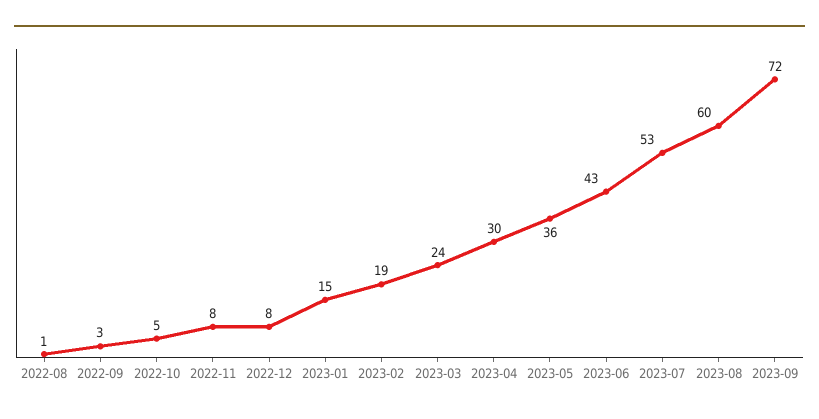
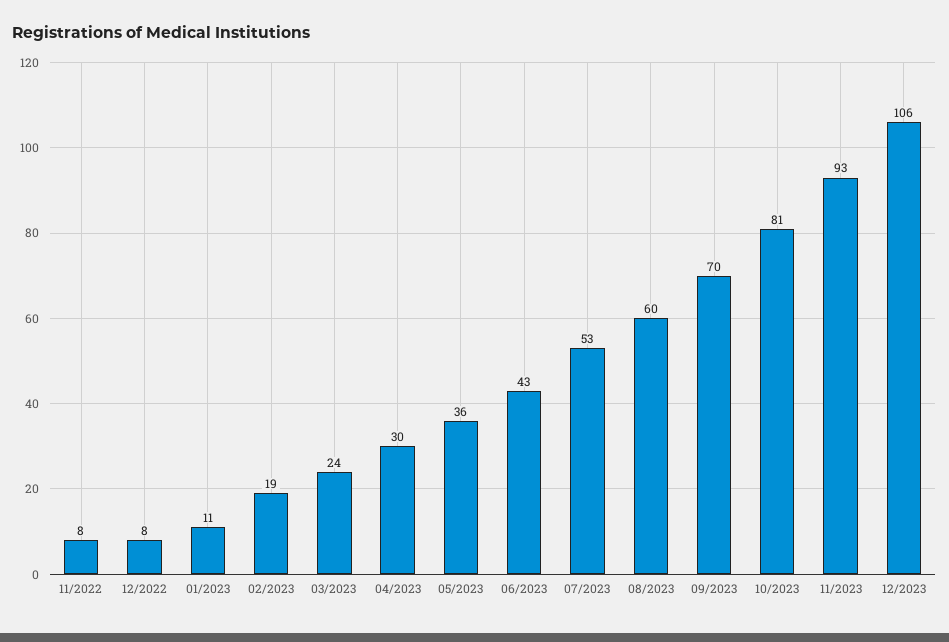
2022-08: 1 -> none
2022-09: 3 -> none
2022-10: 5 -> none
2023-01: 15 -> 11
2023-09: 72 -> 70
10/2023: none -> 81
11/2023: none -> 93
12/2023: none -> 106

